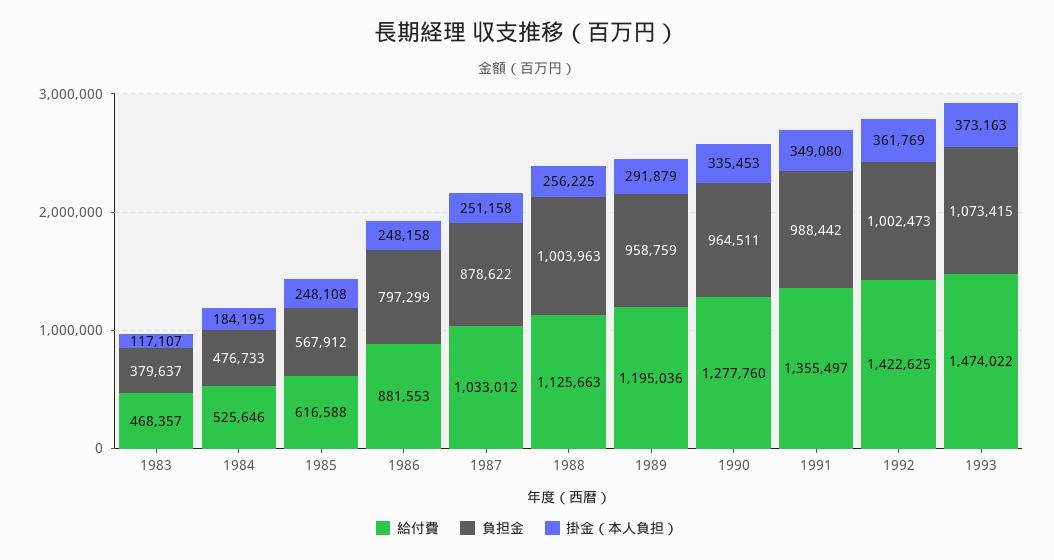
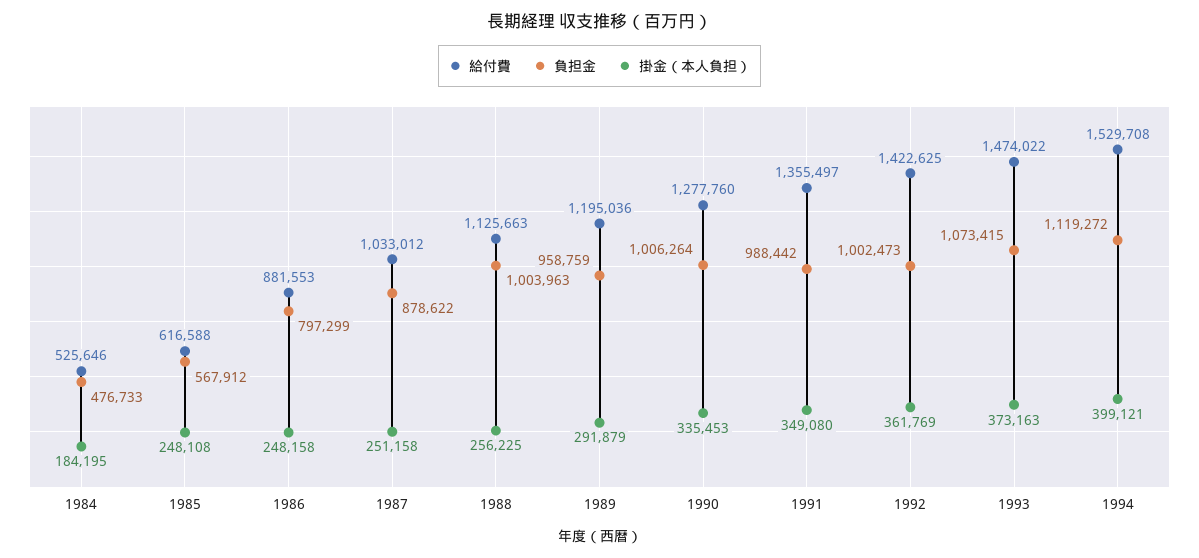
給付費, 1983: 468357 -> none
負担金, 1983: 379637 -> none
掛金（本人負担）, 1983: 117107 -> none
負担金, 1990: 964511 -> 1006264
給付費, 1994: none -> 1529708
負担金, 1994: none -> 1119272
掛金（本人負担）, 1994: none -> 399121

